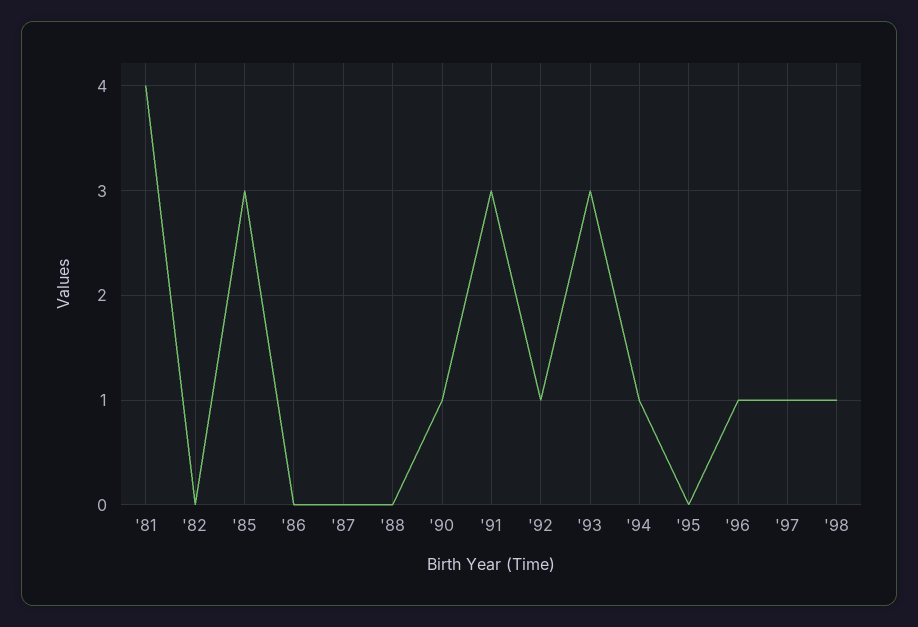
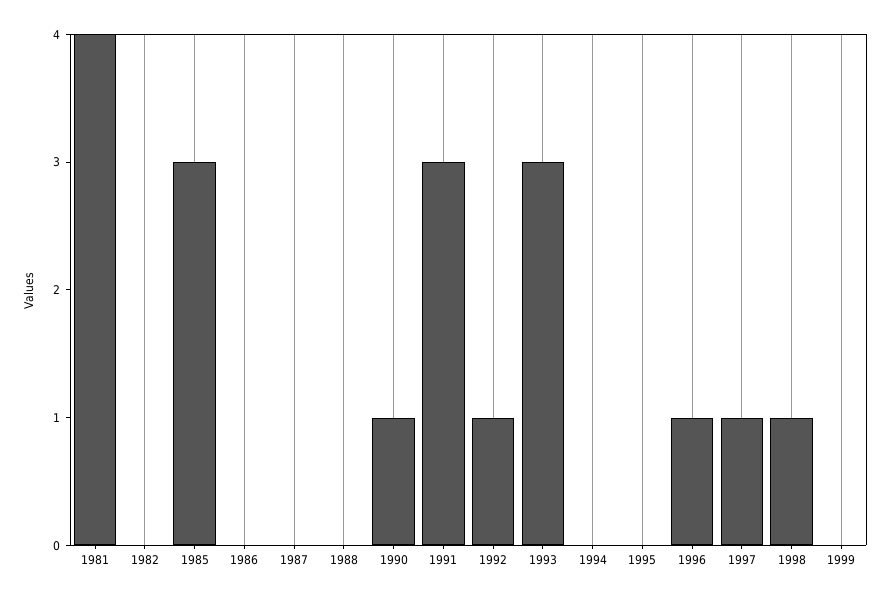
'94: 1 -> 0
1999: none -> 0

